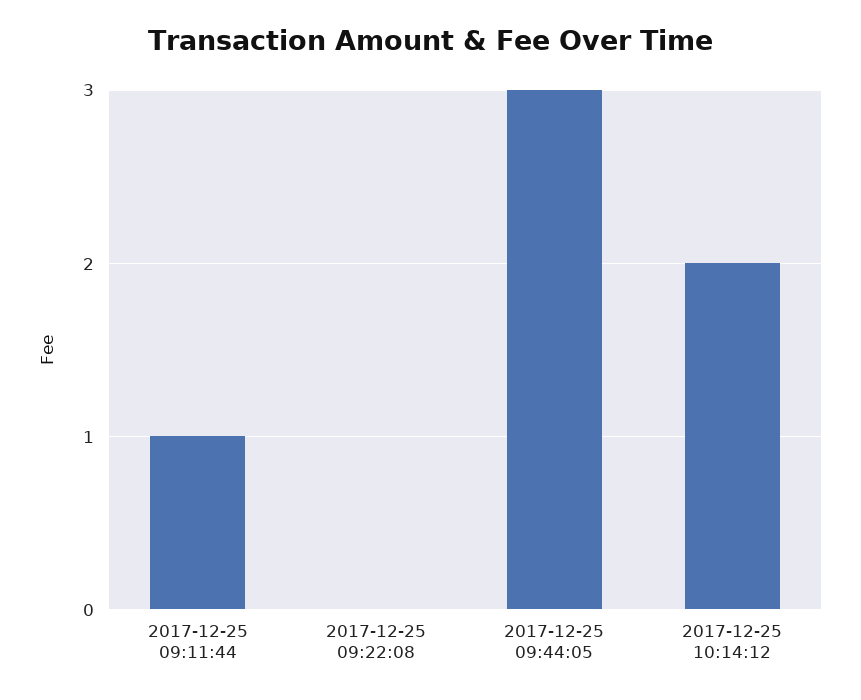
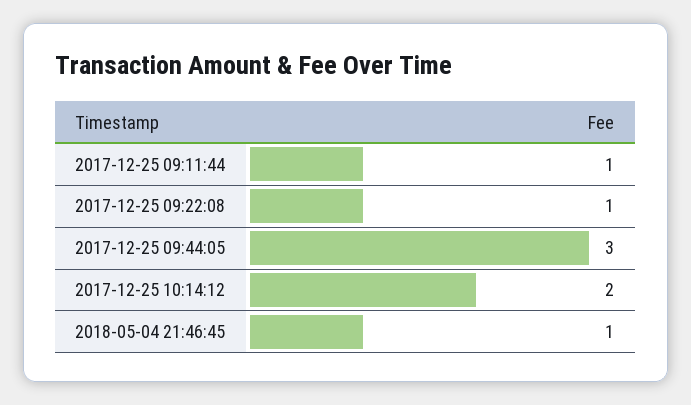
2017-12-25 09:22:08: 0 -> 1
2018-05-04 21:46:45: none -> 1

